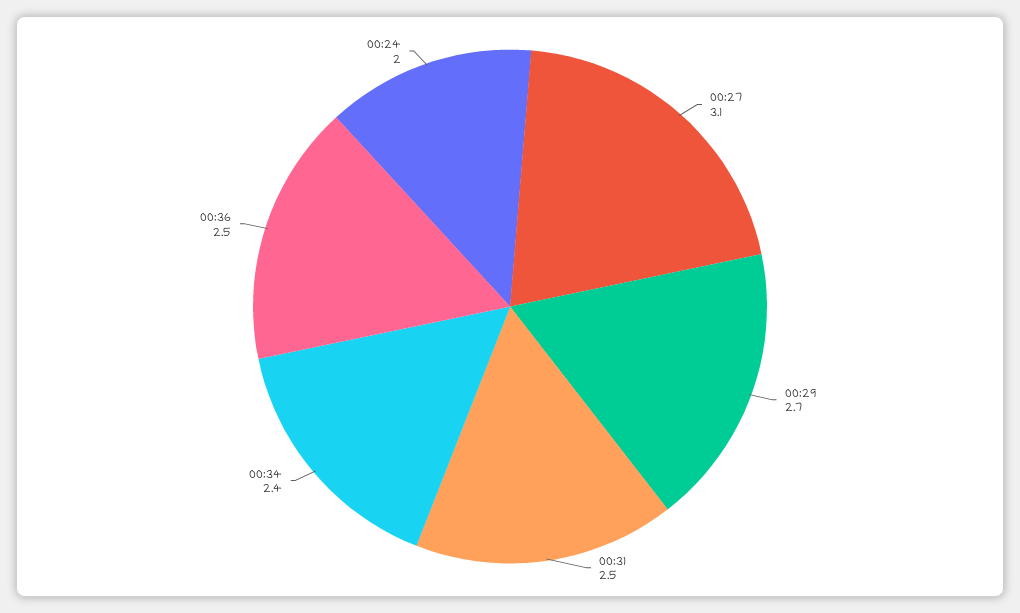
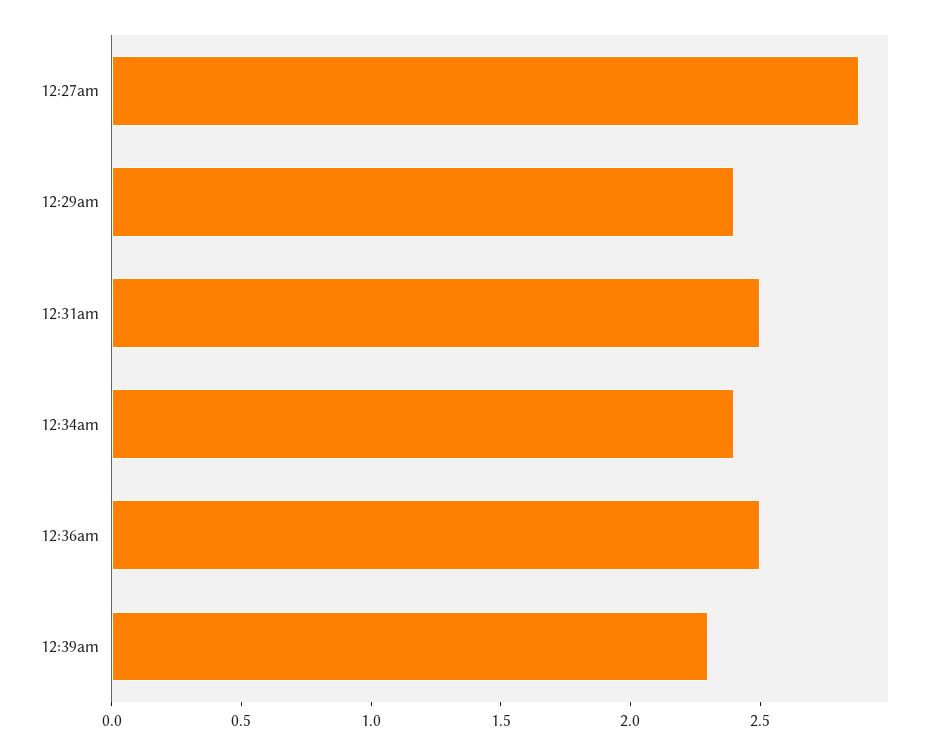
00:27: 3.1 -> 2.9
00:29: 2.7 -> 2.4
00:24: 2 -> none
12:39am: none -> 2.3

